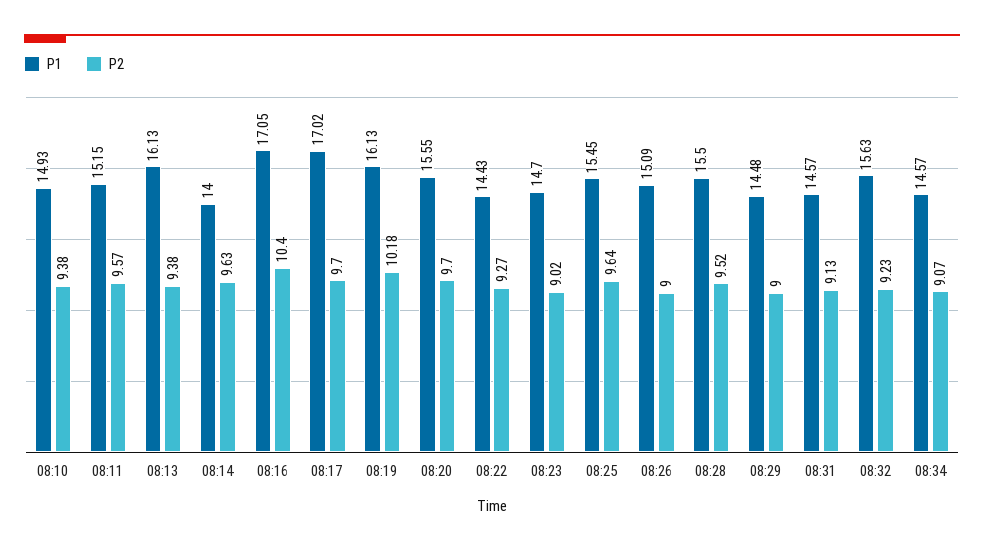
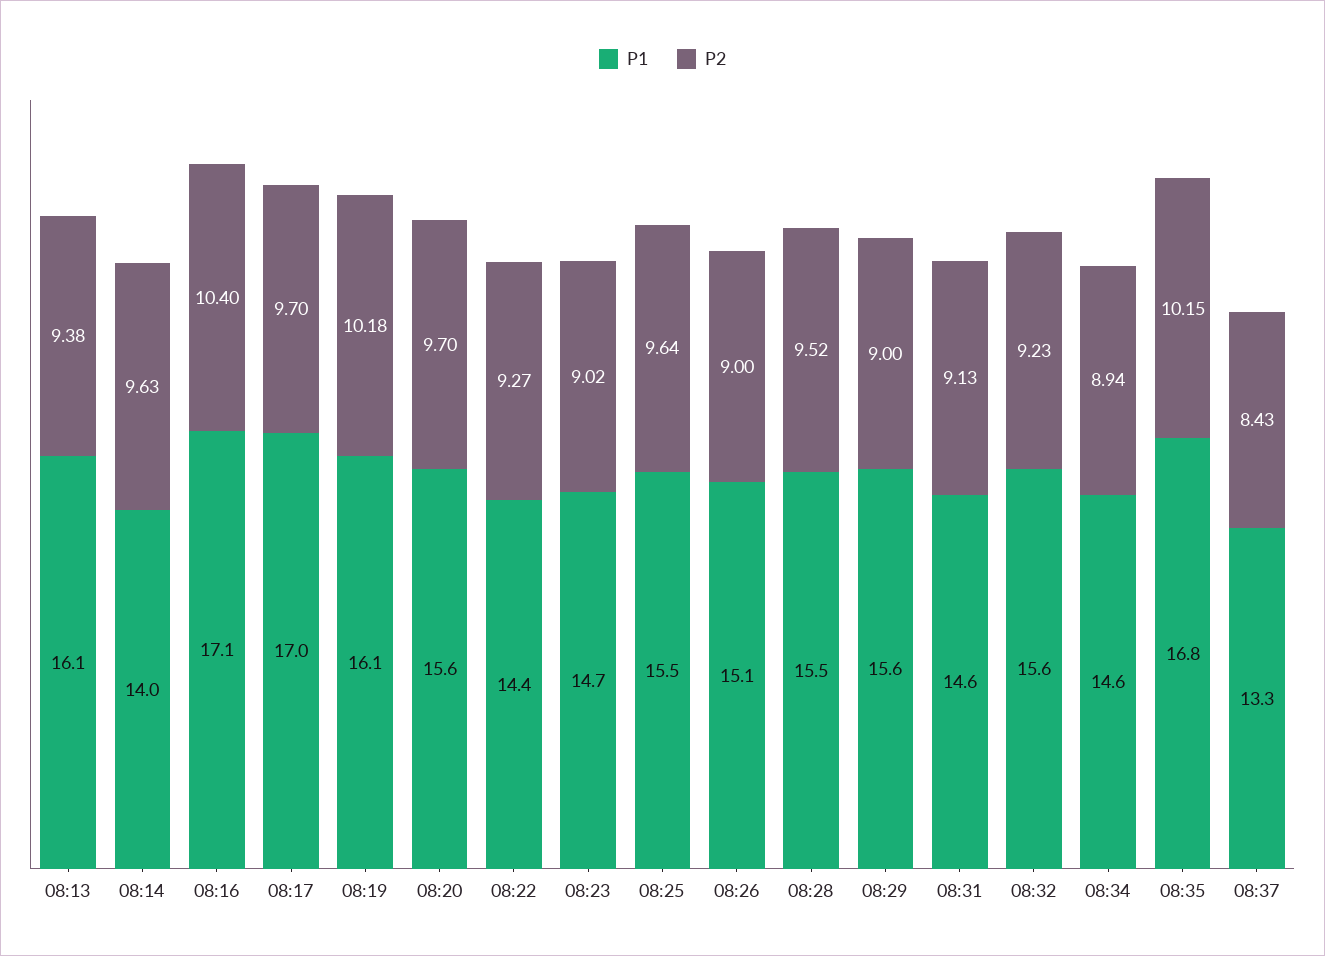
P1, 08:10: 14.93 -> none
P2, 08:10: 9.38 -> none
P1, 08:11: 15.15 -> none
P2, 08:11: 9.57 -> none
P1, 08:29: 14.48 -> 15.6
P2, 08:34: 9.07 -> 8.94
P1, 08:35: none -> 16.8
P2, 08:35: none -> 10.15
P1, 08:37: none -> 13.3
P2, 08:37: none -> 8.43

